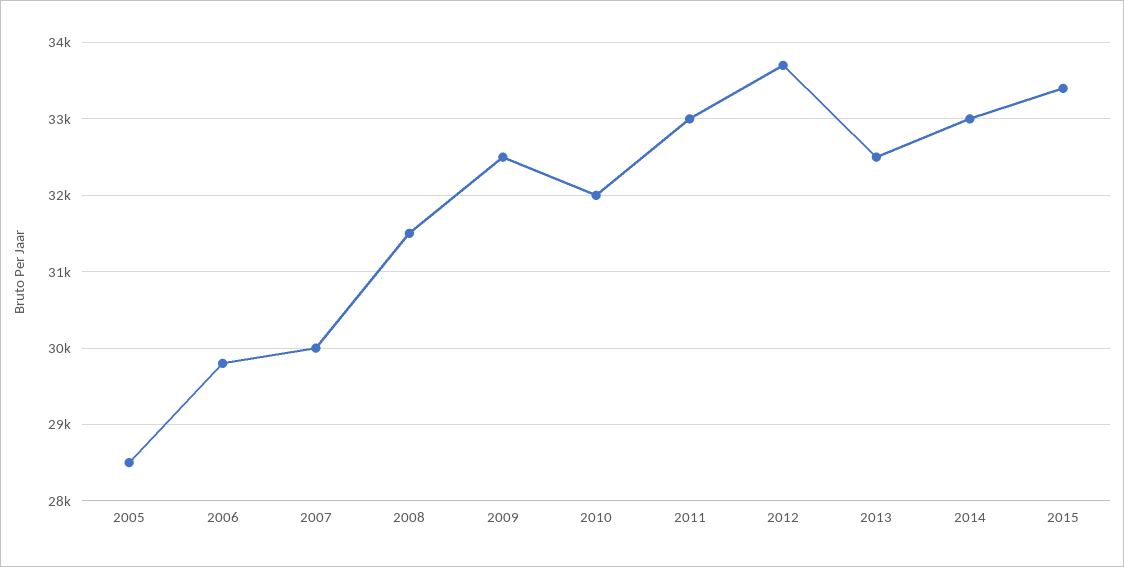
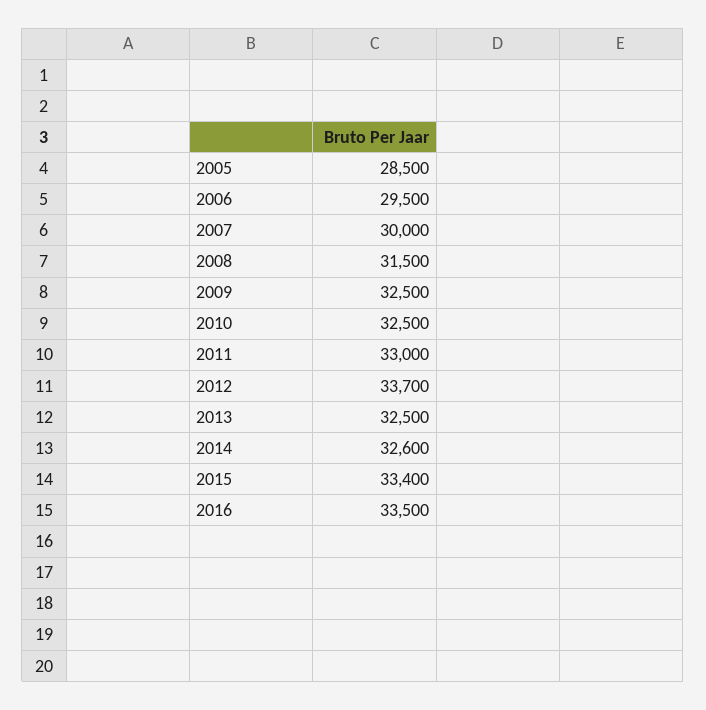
2006: 29800 -> 29500
2010: 32000 -> 32500
2014: 33000 -> 32600
2016: none -> 33500

